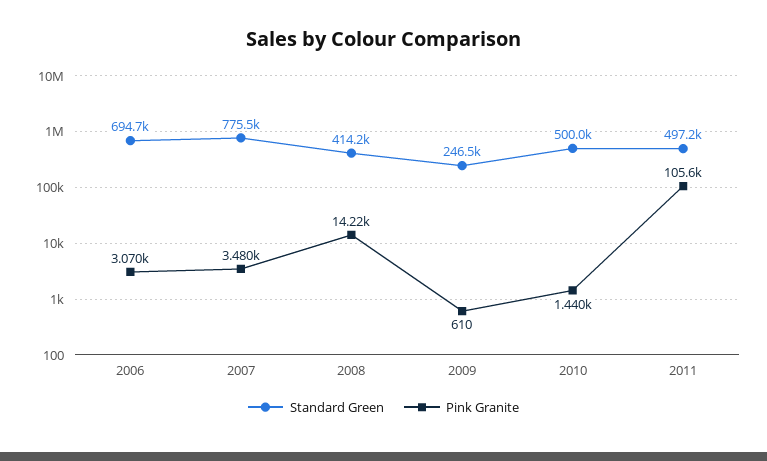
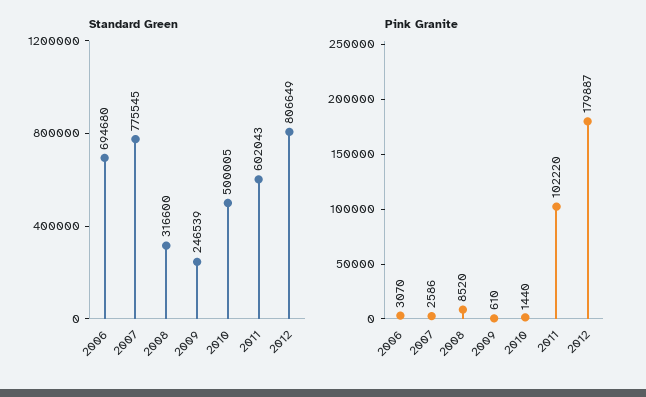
Pink Granite, 2007: 3480 -> 2586
Standard Green, 2008: 414200 -> 316600
Pink Granite, 2008: 14220 -> 8520
Standard Green, 2011: 497200 -> 602043
Pink Granite, 2011: 105600 -> 102220
Standard Green, 2012: none -> 806649
Pink Granite, 2012: none -> 179887

